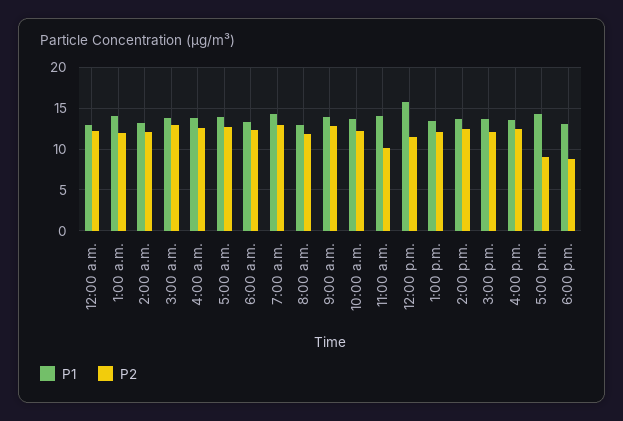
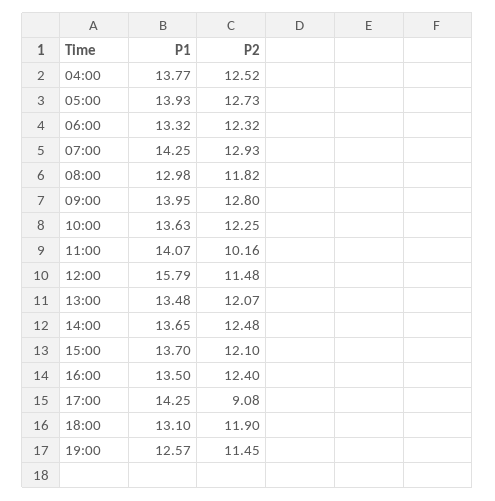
P1, 12:00 a.m.: 13 -> none
P2, 12:00 a.m.: 12 -> none
P1, 1:00 a.m.: 14 -> none
P2, 1:00 a.m.: 12 -> none
P1, 2:00 a.m.: 13 -> none
P2, 2:00 a.m.: 12 -> none
P1, 3:00 a.m.: 14 -> none
P2, 3:00 a.m.: 13 -> none
P2, 6:00 p.m.: 9 -> 11.9
P1, 19:00: none -> 12.57
P2, 19:00: none -> 11.45

